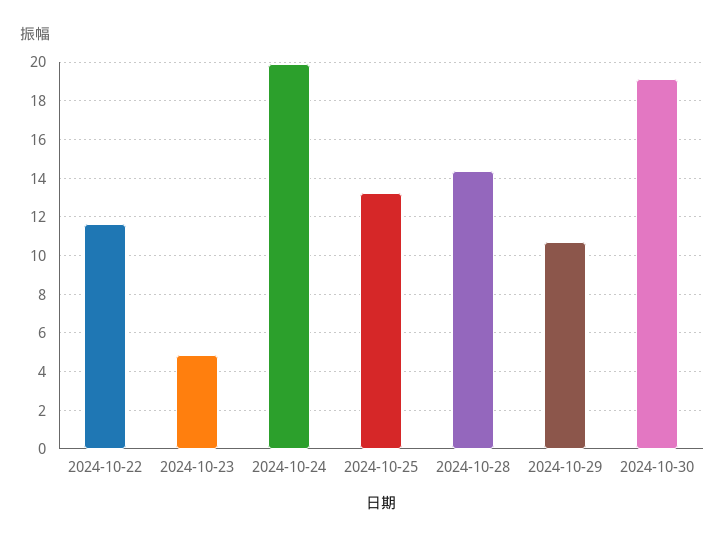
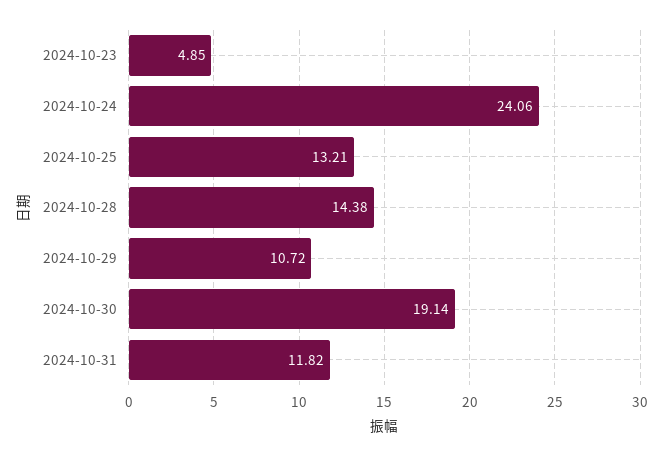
2024-10-22: 11.5 -> none
2024-10-24: 20 -> 24.06
2024-10-31: none -> 11.82

